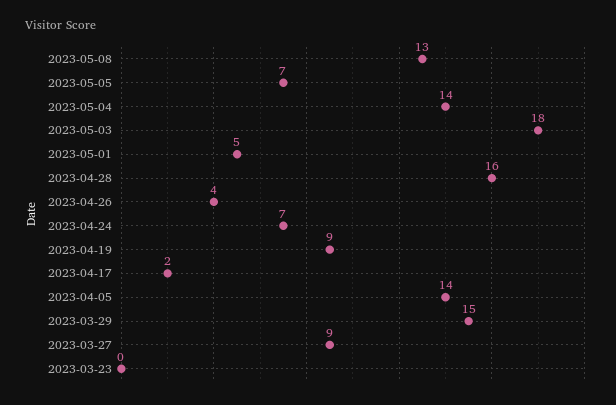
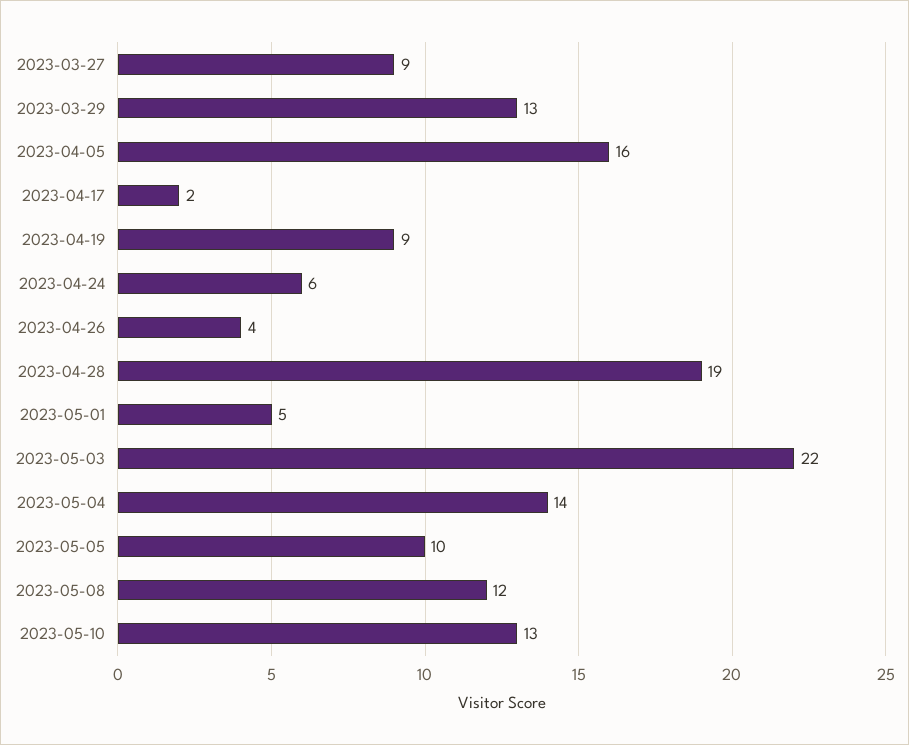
2023-05-08: 13 -> 12
2023-05-05: 7 -> 10
2023-05-03: 18 -> 22
2023-04-28: 16 -> 19
2023-04-24: 7 -> 6
2023-04-05: 14 -> 16
2023-03-29: 15 -> 13
2023-03-23: 0 -> none
2023-05-10: none -> 13

